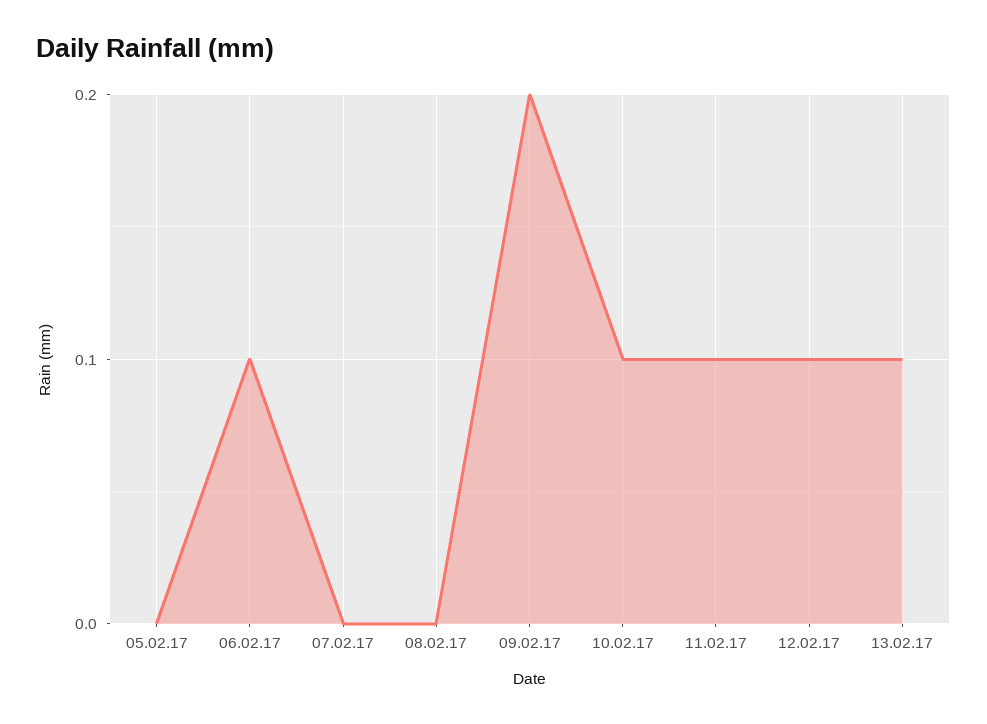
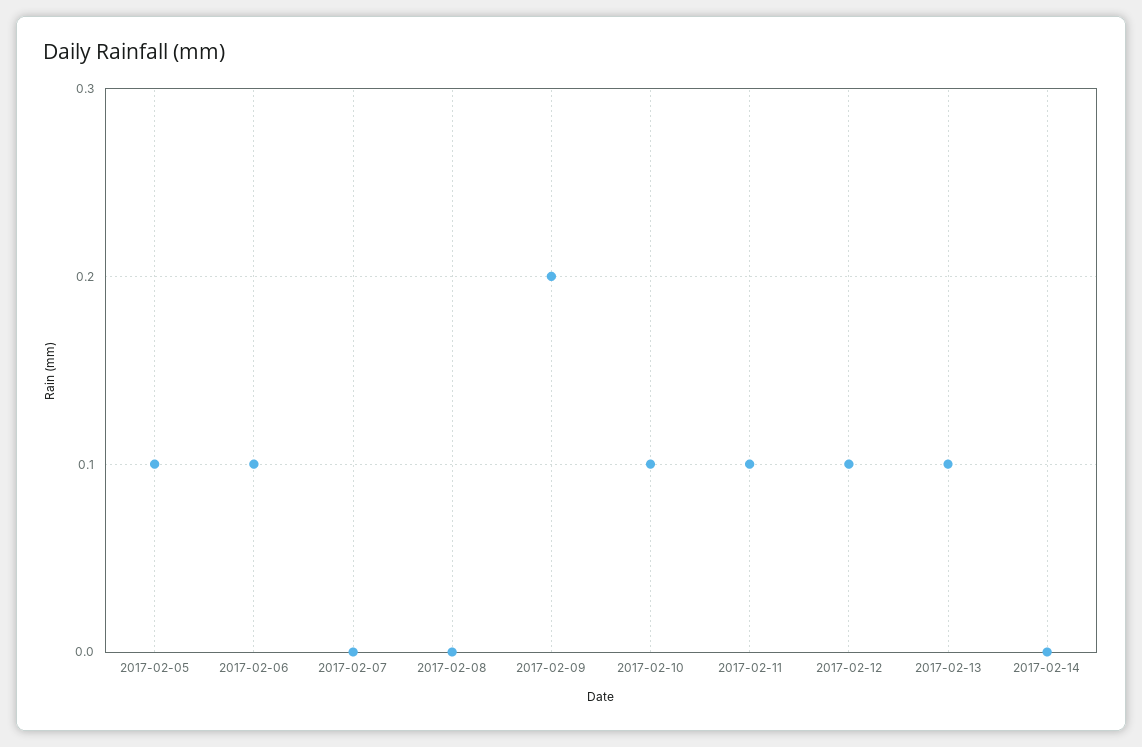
05.02.17: 0 -> 0.1
2017-02-14: none -> 0

